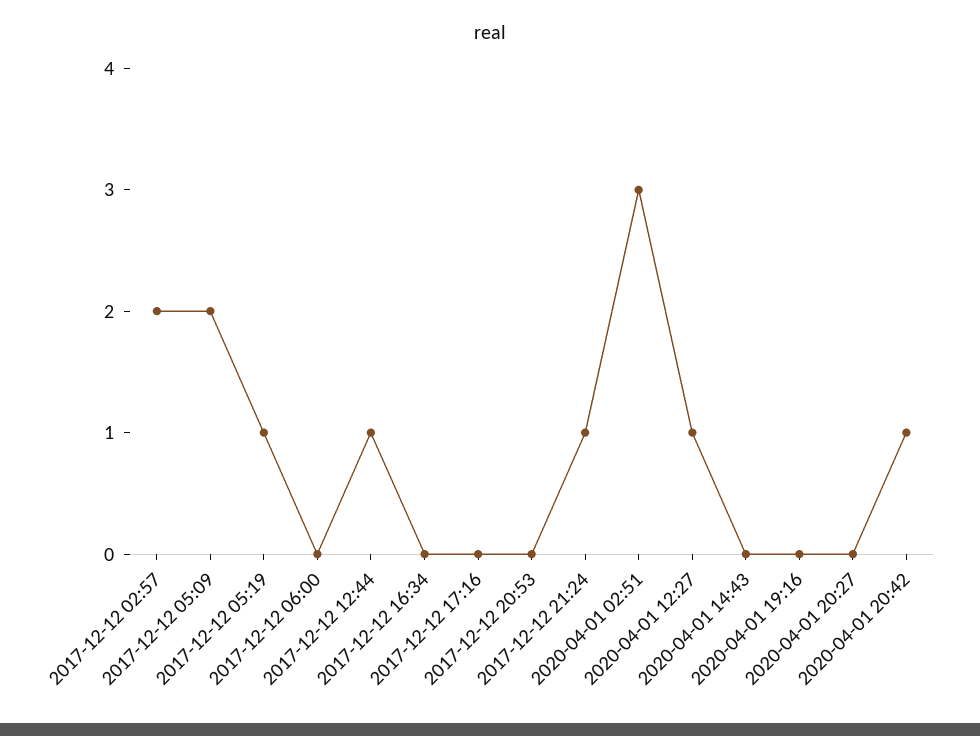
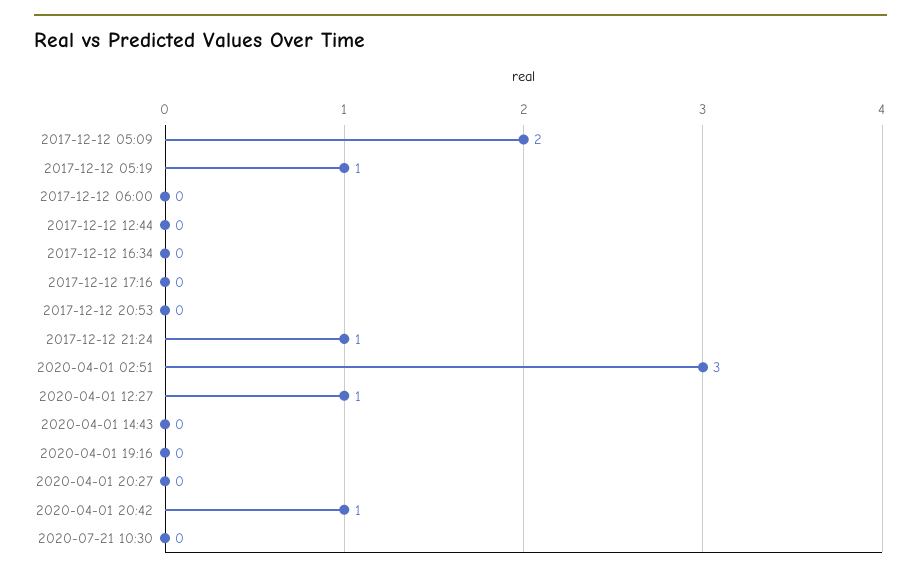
2017-12-12 02:57: 2 -> none
2017-12-12 12:44: 1 -> 0
2020-07-21 10:30: none -> 0

